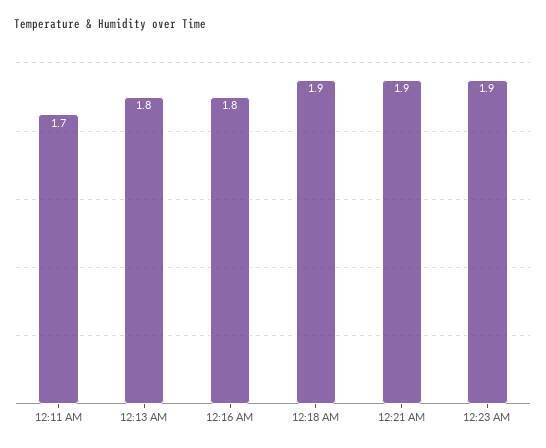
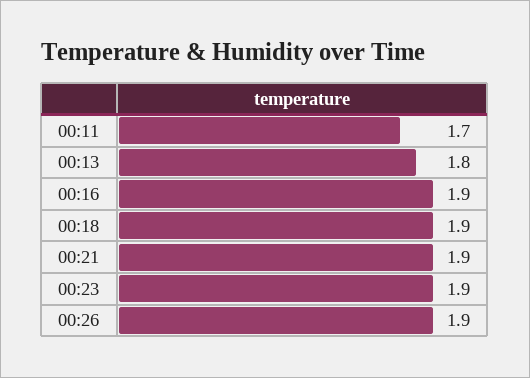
12:16 AM: 1.8 -> 1.9
00:26: none -> 1.9

